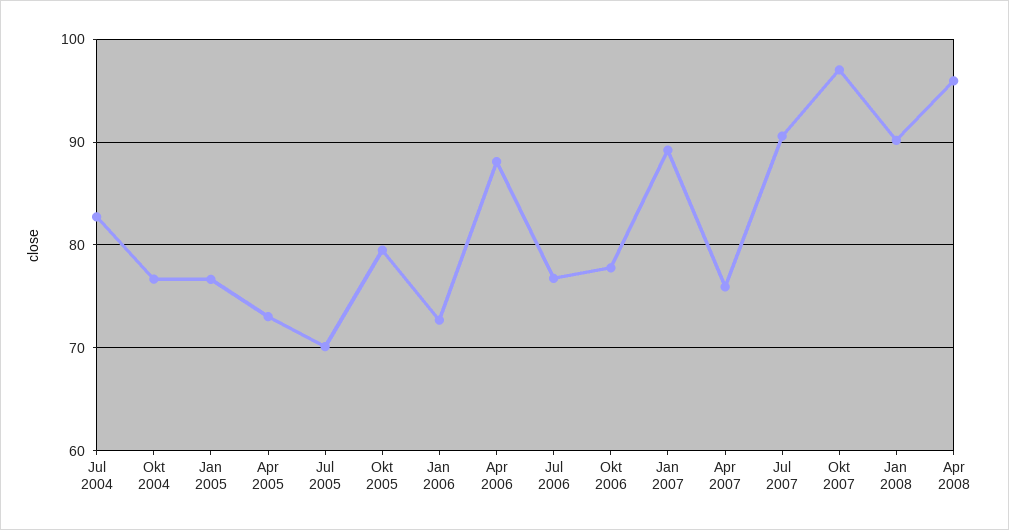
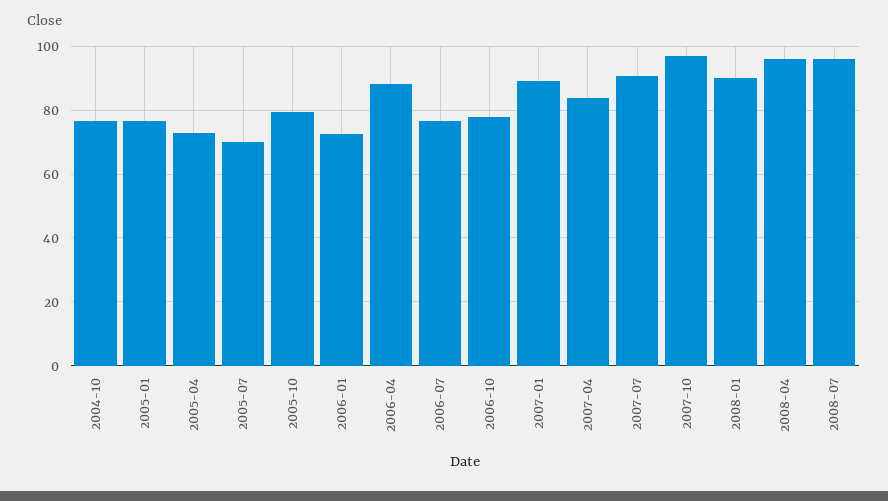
Jul 2004: 83 -> none
Apr 2007: 76 -> 84
2008-07: none -> 96

